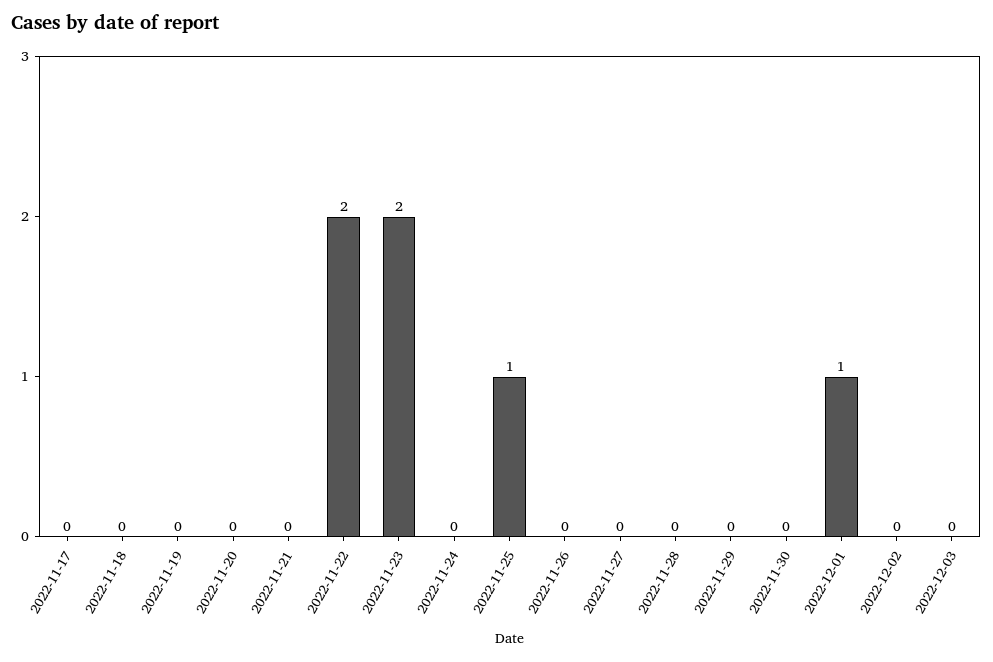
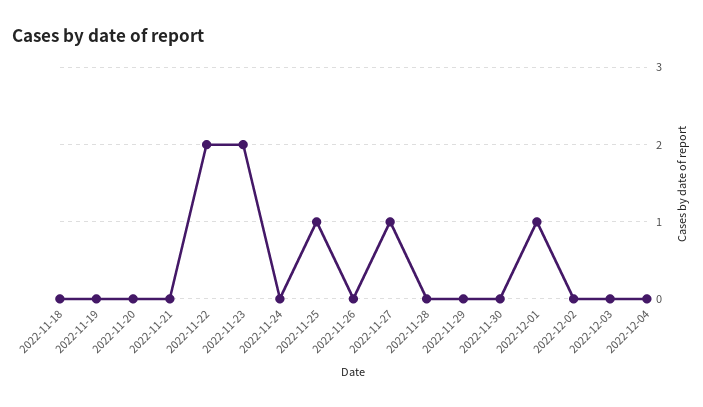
2022-11-17: 0 -> none
2022-11-27: 0 -> 1
2022-12-04: none -> 0

